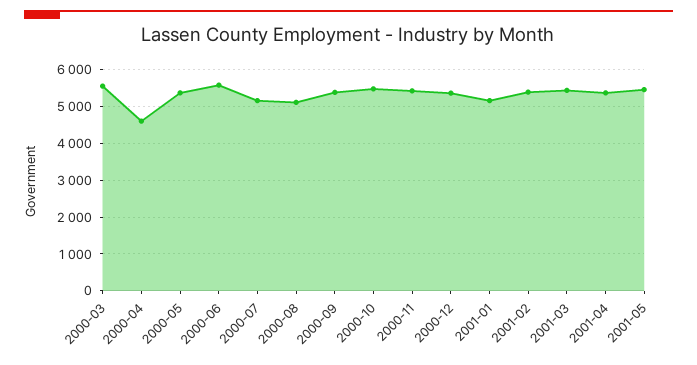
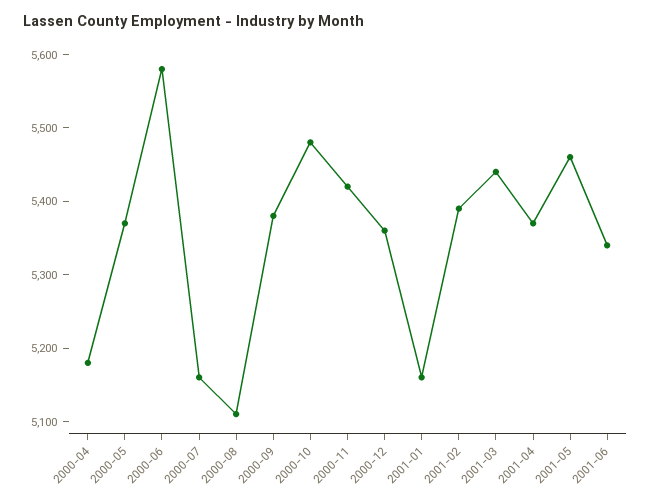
2000-03: 5600 -> none
2000-04: 4600 -> 5180
2001-06: none -> 5340

